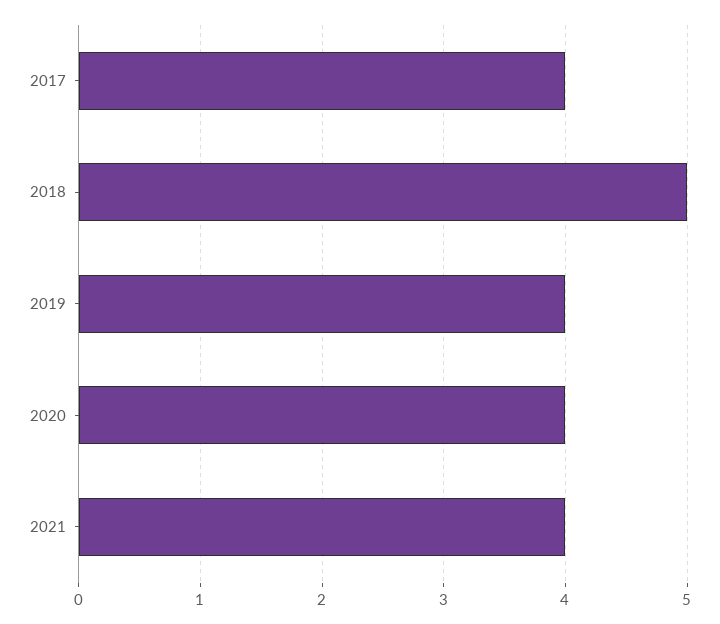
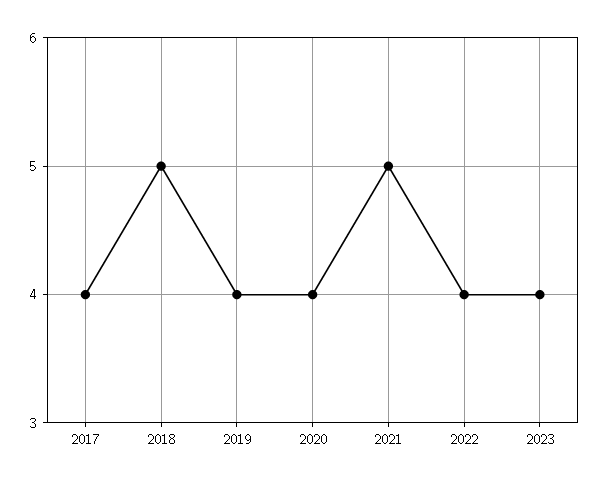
2021: 4 -> 5
2022: none -> 4
2023: none -> 4

